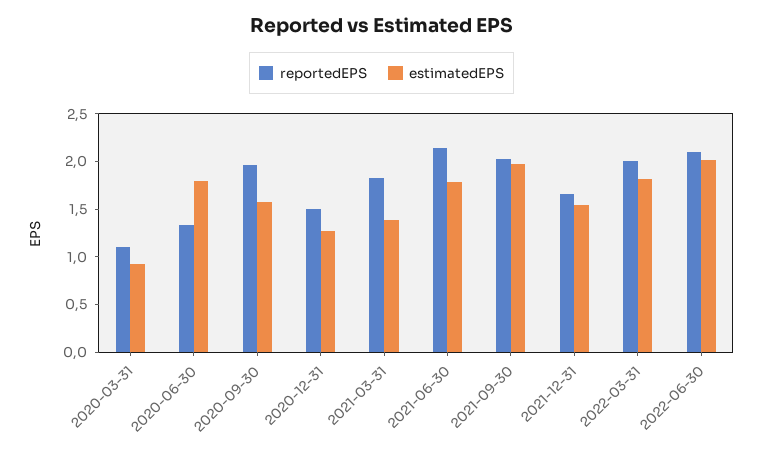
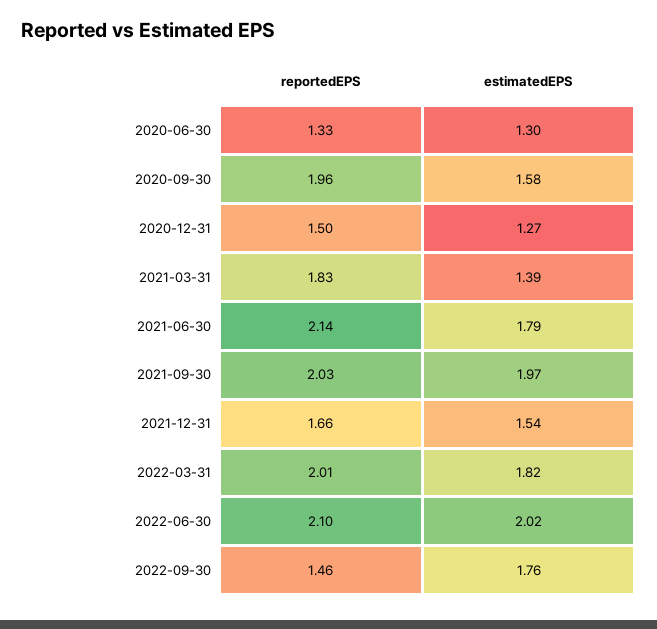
reportedEPS, 2020-03-31: 1.1 -> none
estimatedEPS, 2020-03-31: 0.9 -> none
estimatedEPS, 2020-06-30: 1.8 -> 1.3
reportedEPS, 2022-09-30: none -> 1.46
estimatedEPS, 2022-09-30: none -> 1.76

